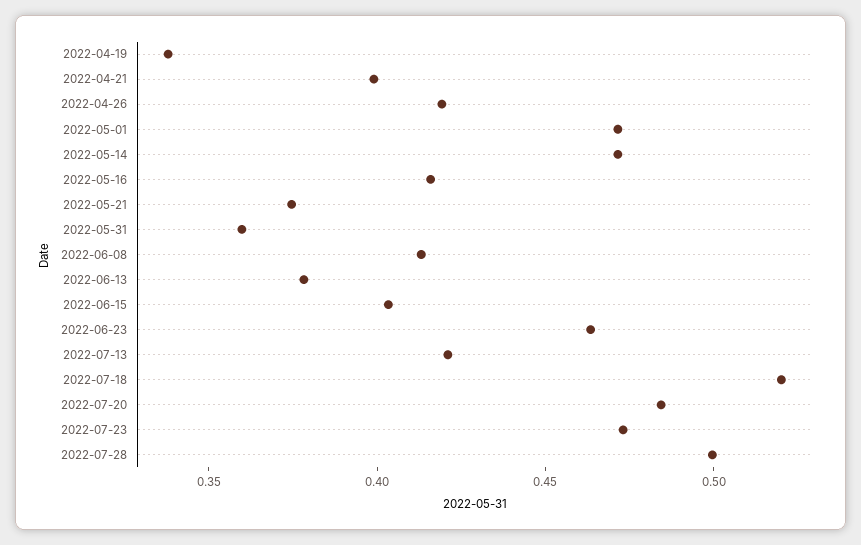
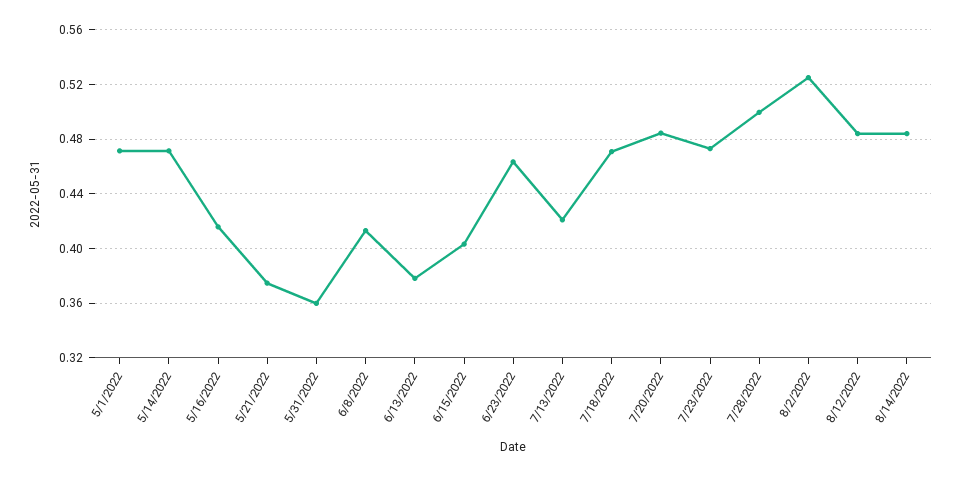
2022-04-19: 0.34 -> none
2022-04-21: 0.4 -> none
2022-04-26: 0.42 -> none
2022-07-18: 0.52 -> 0.47
8/2/2022: none -> 0.525
8/12/2022: none -> 0.485
8/14/2022: none -> 0.485

